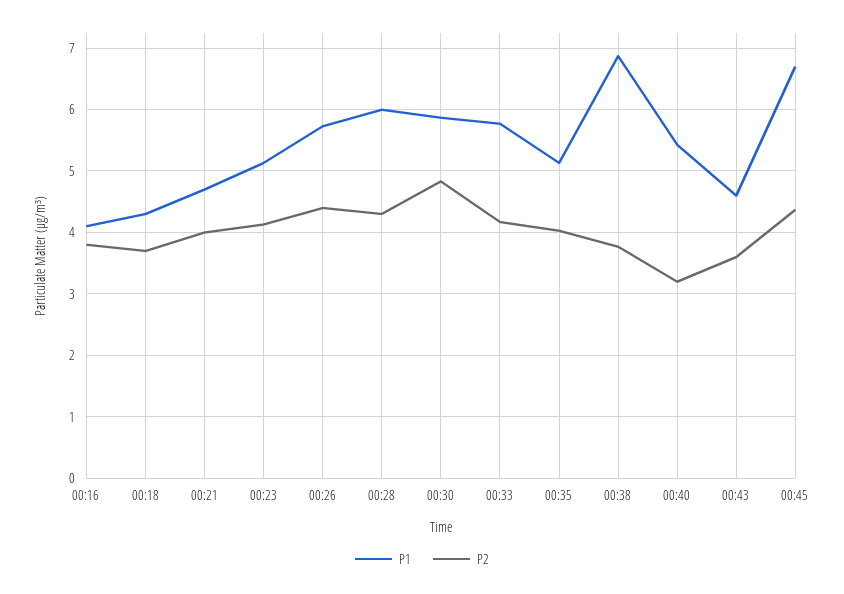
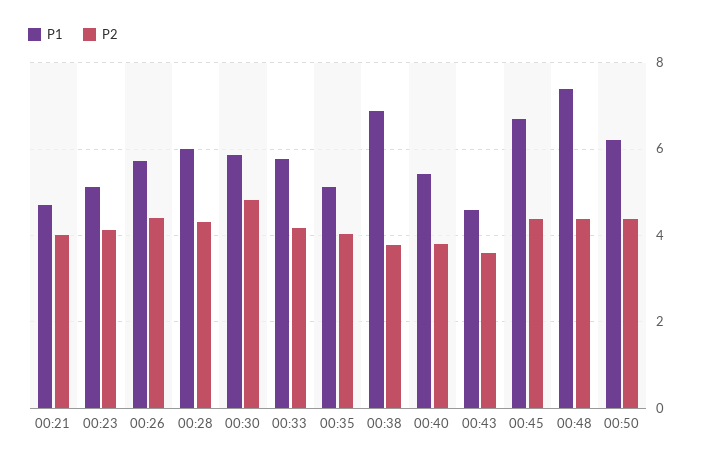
P1, 00:16: 4.1 -> none
P2, 00:16: 3.8 -> none
P1, 00:18: 4.3 -> none
P2, 00:18: 3.7 -> none
P2, 00:40: 3.2 -> 3.8
P1, 00:48: none -> 7.4
P2, 00:48: none -> 4.4
P1, 00:50: none -> 6.2
P2, 00:50: none -> 4.4

